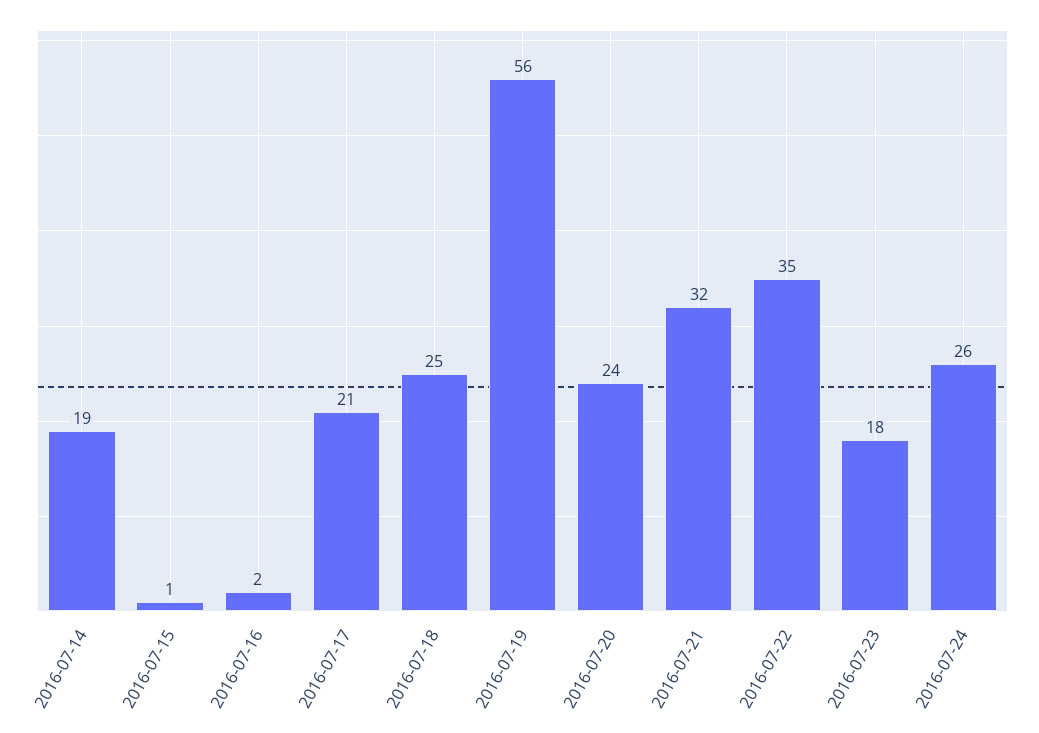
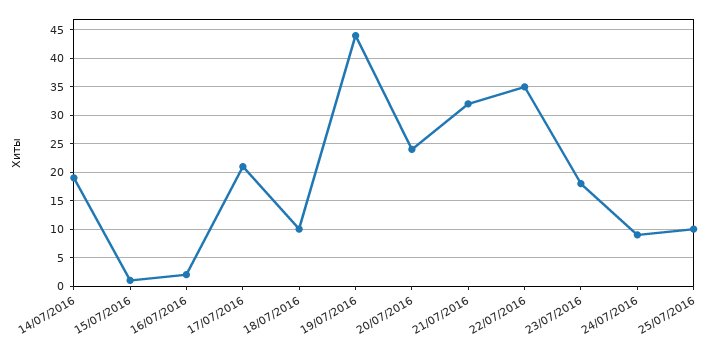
2016-07-18: 25 -> 10
2016-07-19: 56 -> 45
2016-07-24: 26 -> 10
25/07/2016: none -> 10

